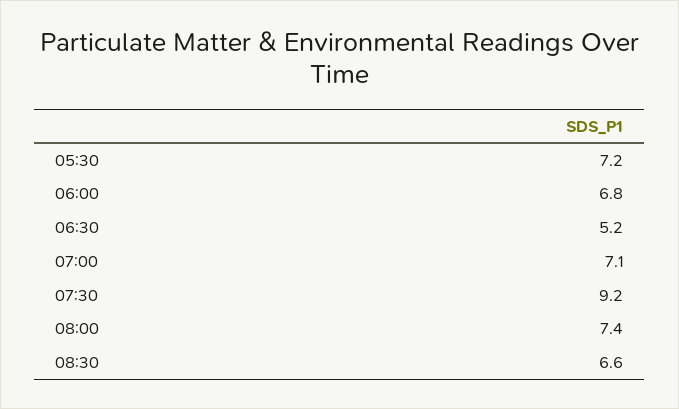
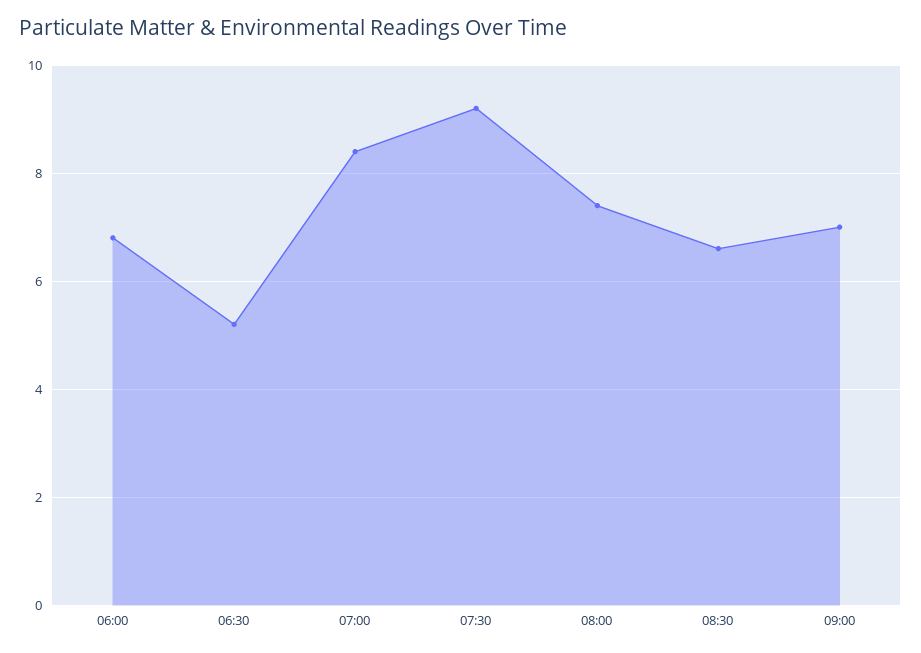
05:30: 7.2 -> none
07:00: 7.1 -> 8.5
09:00: none -> 7

